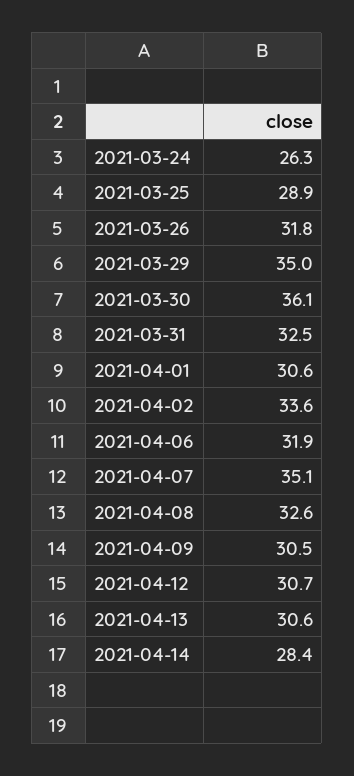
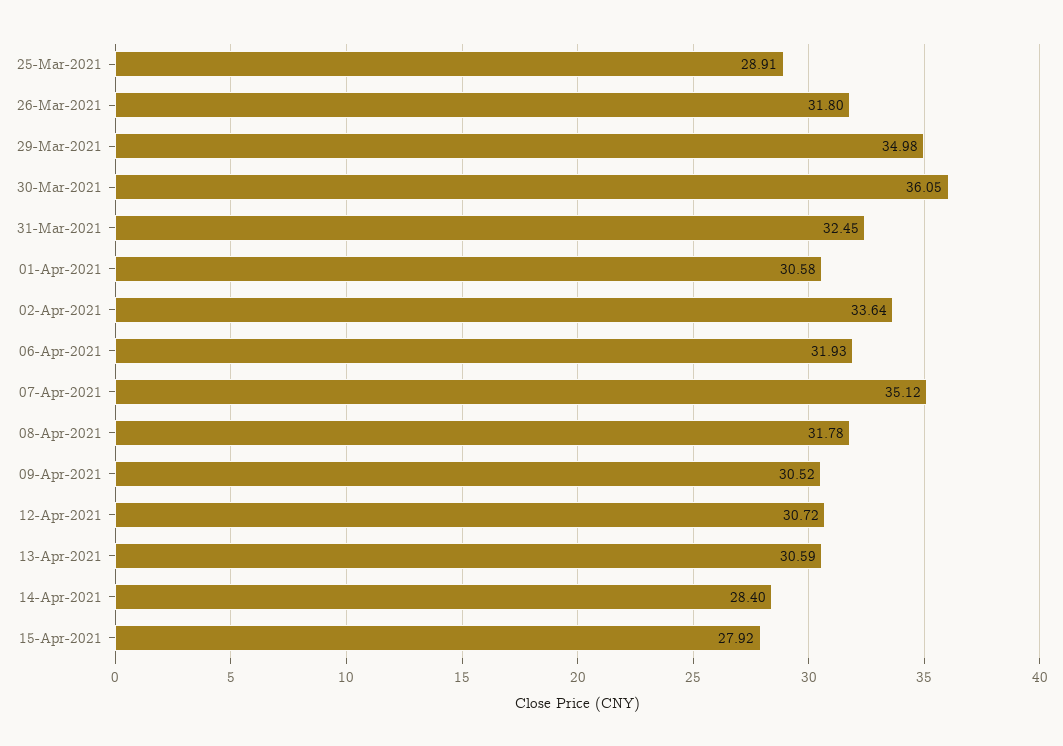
2021-03-24: 26.3 -> none
2021-04-08: 32.6 -> 31.78
15-Apr-2021: none -> 27.92

